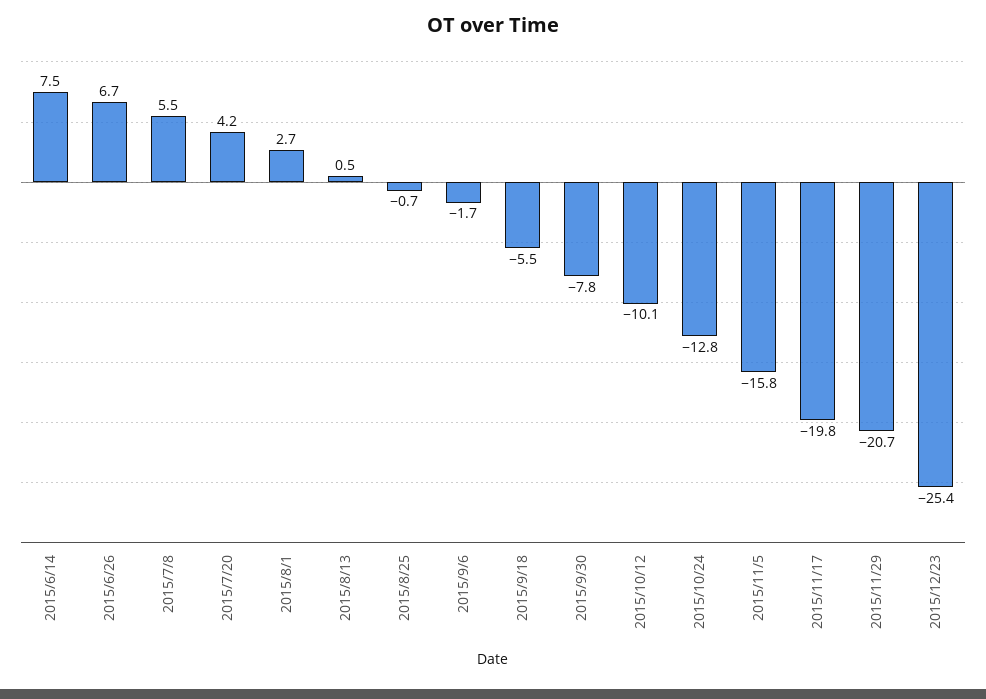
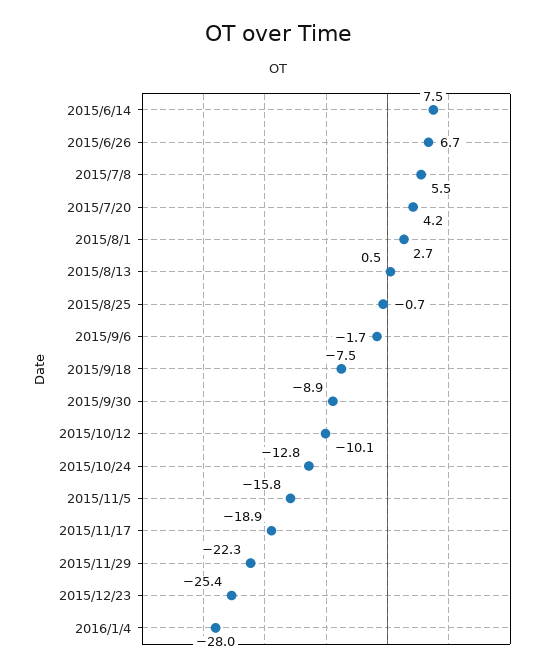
2015/9/18: -5.5 -> -7.5
2015/9/30: -7.8 -> -8.9
2015/11/17: -19.8 -> -18.9
2015/11/29: -20.7 -> -22.3
2016/1/4: none -> -28

